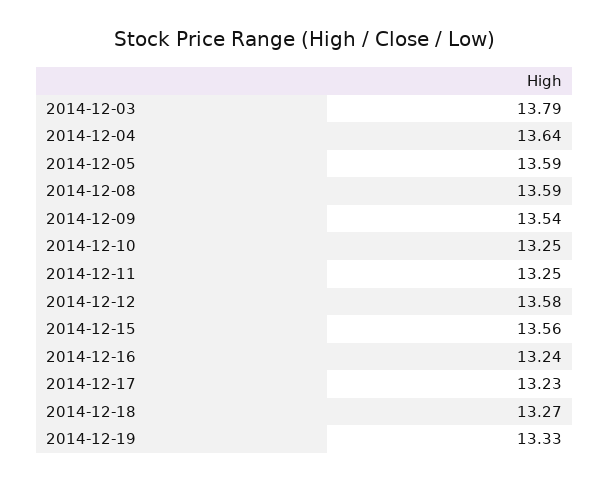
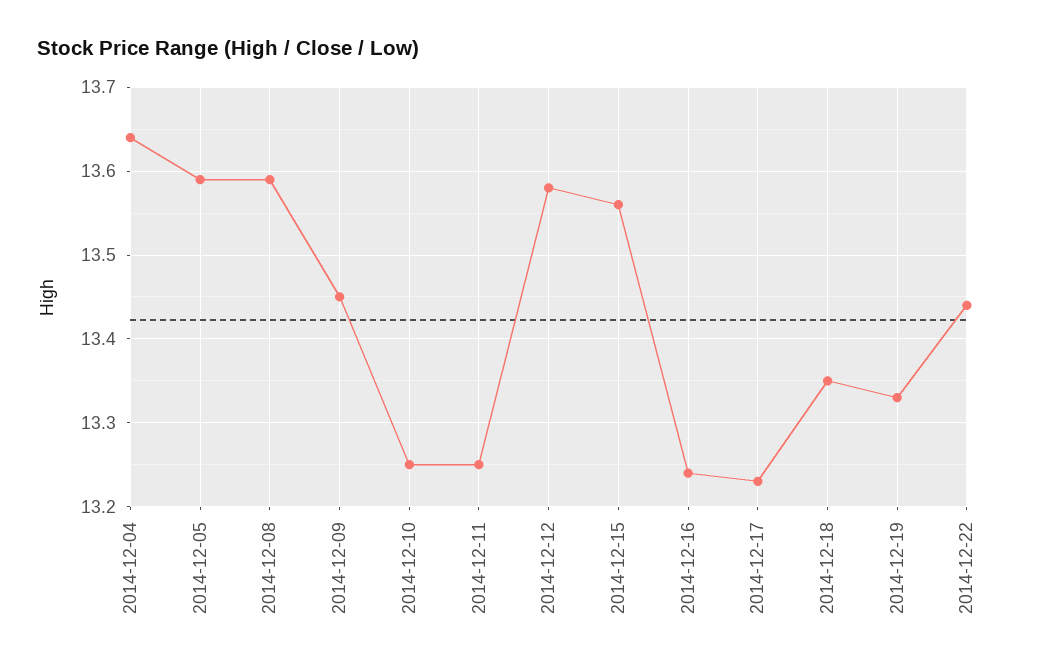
2014-12-03: 13.79 -> none
2014-12-09: 13.54 -> 13.45
2014-12-18: 13.27 -> 13.35
2014-12-22: none -> 13.44

